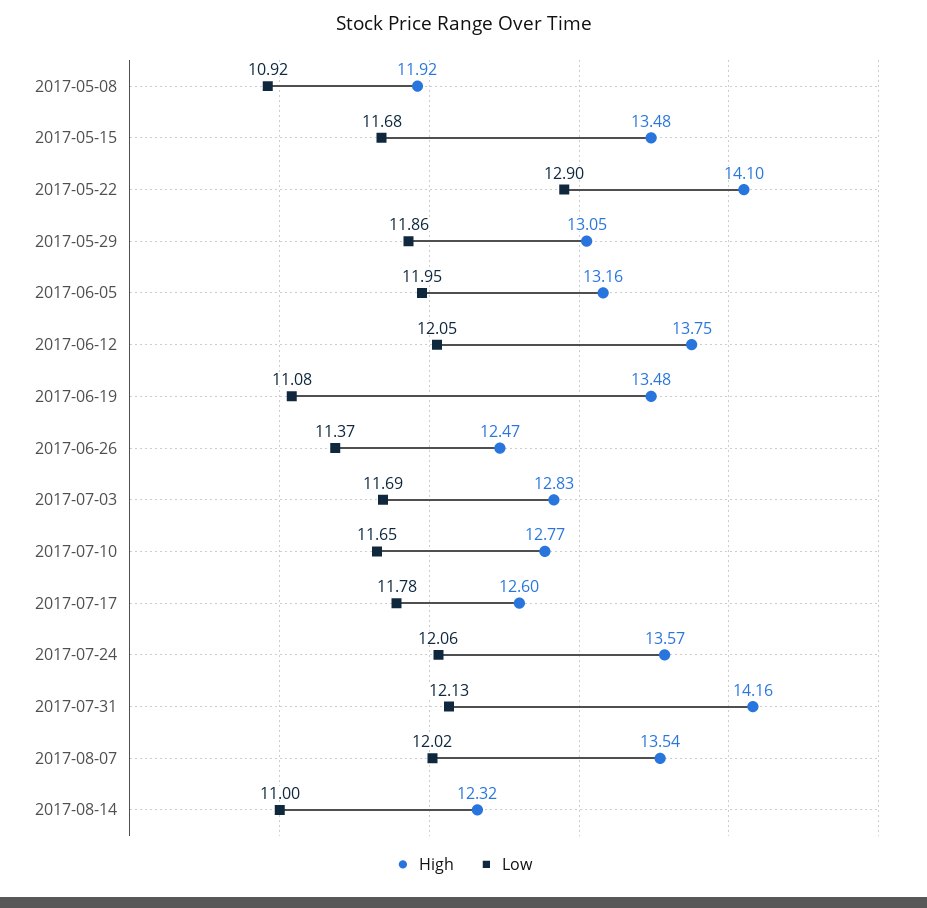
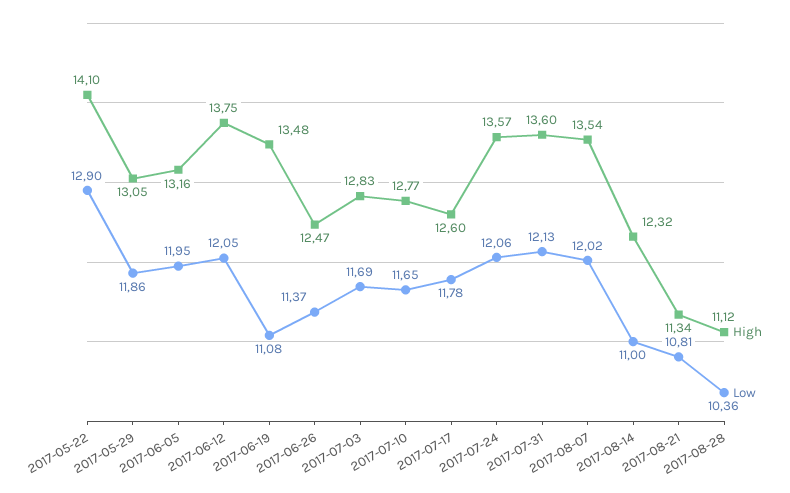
High, 2017-05-08: 11.92 -> none
Low, 2017-05-08: 10.92 -> none
High, 2017-05-15: 13.48 -> none
Low, 2017-05-15: 11.68 -> none
High, 2017-07-31: 14.16 -> 13.6
High, 2017-08-21: none -> 11.34
Low, 2017-08-21: none -> 10.81
High, 2017-08-28: none -> 11.12
Low, 2017-08-28: none -> 10.36

